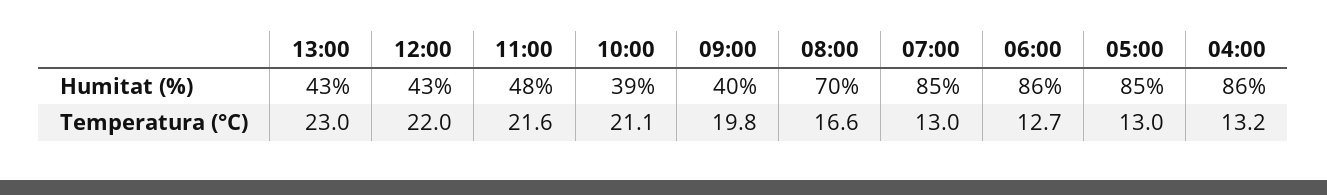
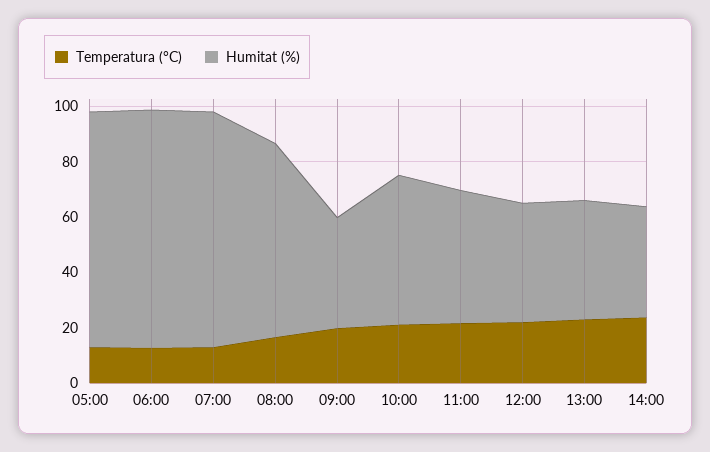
Humitat (%), 10:00: 39 -> 55
Humitat (%), 04:00: 86 -> none
Temperatura (°C), 04:00: 13.2 -> none
Temperatura (°C), 14:00: none -> 25
Humitat (%), 14:00: none -> 40

